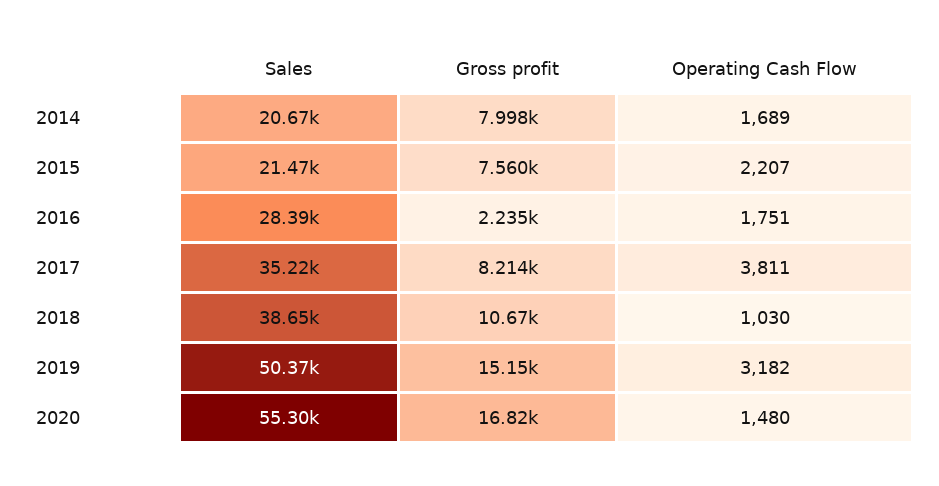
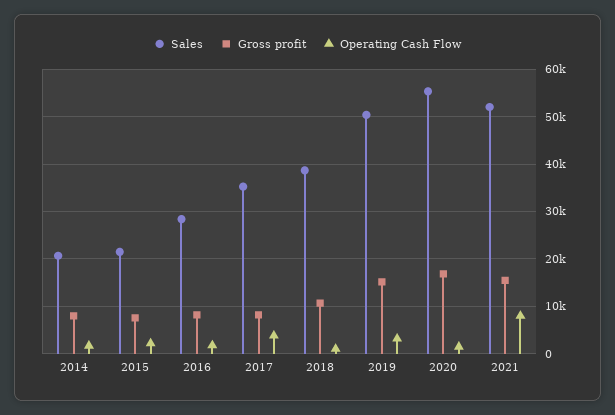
Gross profit, 2016: 2235 -> 8000
Sales, 2021: none -> 52000
Gross profit, 2021: none -> 16000
Operating Cash Flow, 2021: none -> 8000

